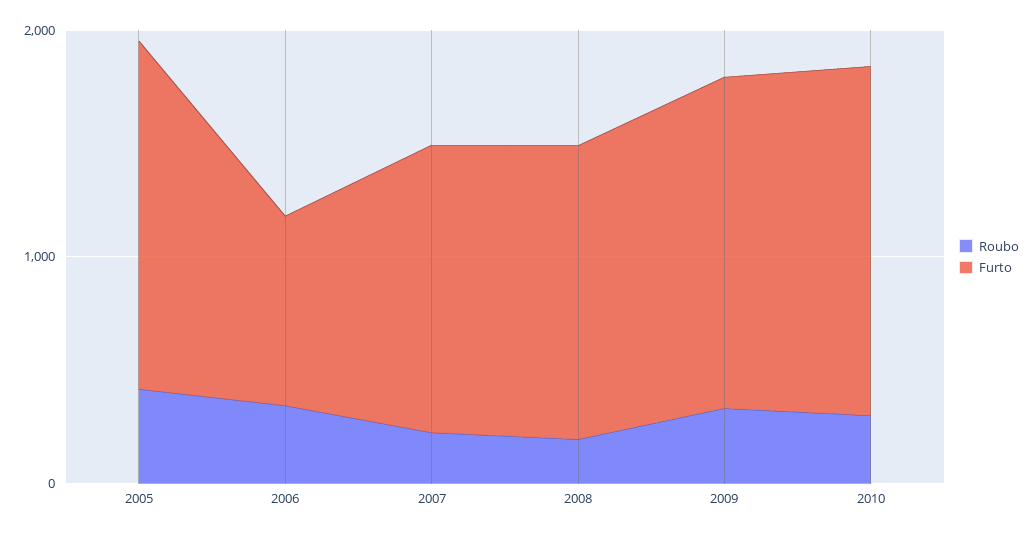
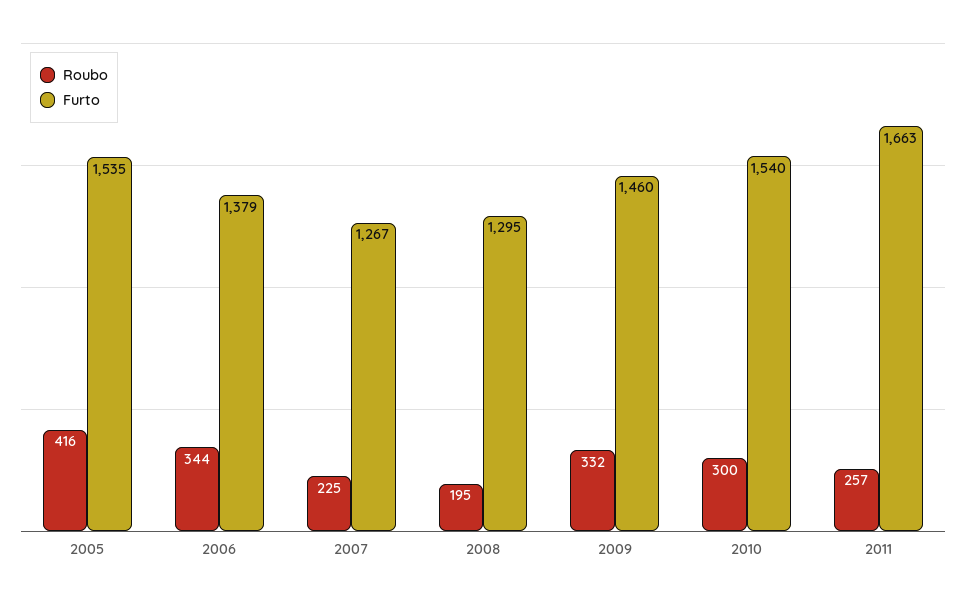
Furto, 2006: 800 -> 1379
Roubo, 2011: none -> 257
Furto, 2011: none -> 1663

